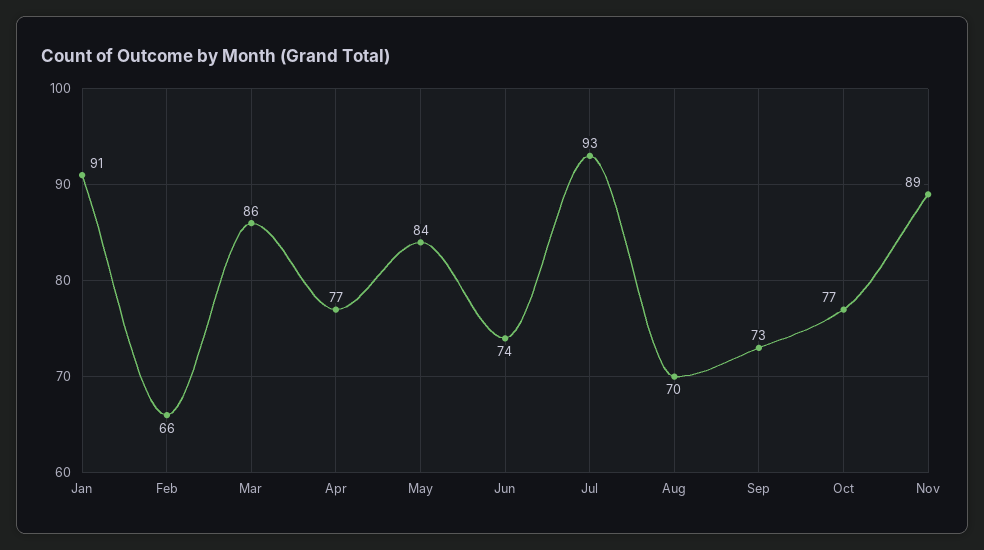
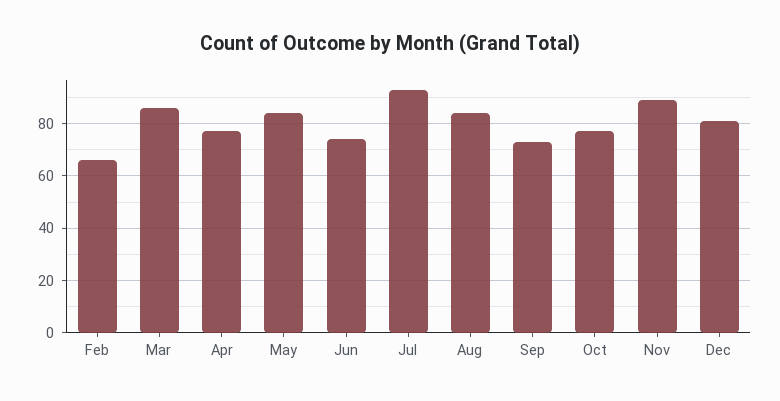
Jan: 91 -> none
Aug: 70 -> 85
Dec: none -> 80

